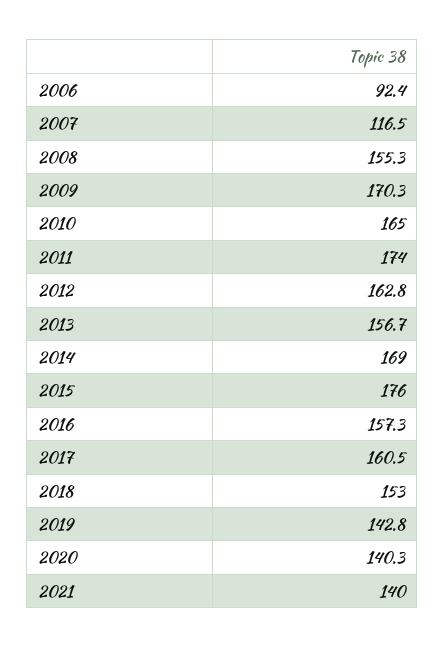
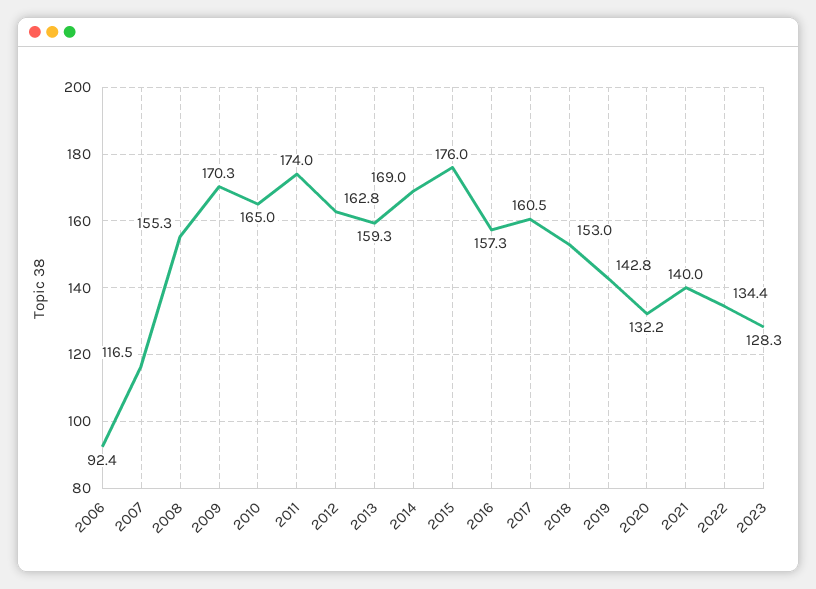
2013: 156.7 -> 159.3
2020: 140.3 -> 132.2
2022: none -> 134.4
2023: none -> 128.3

